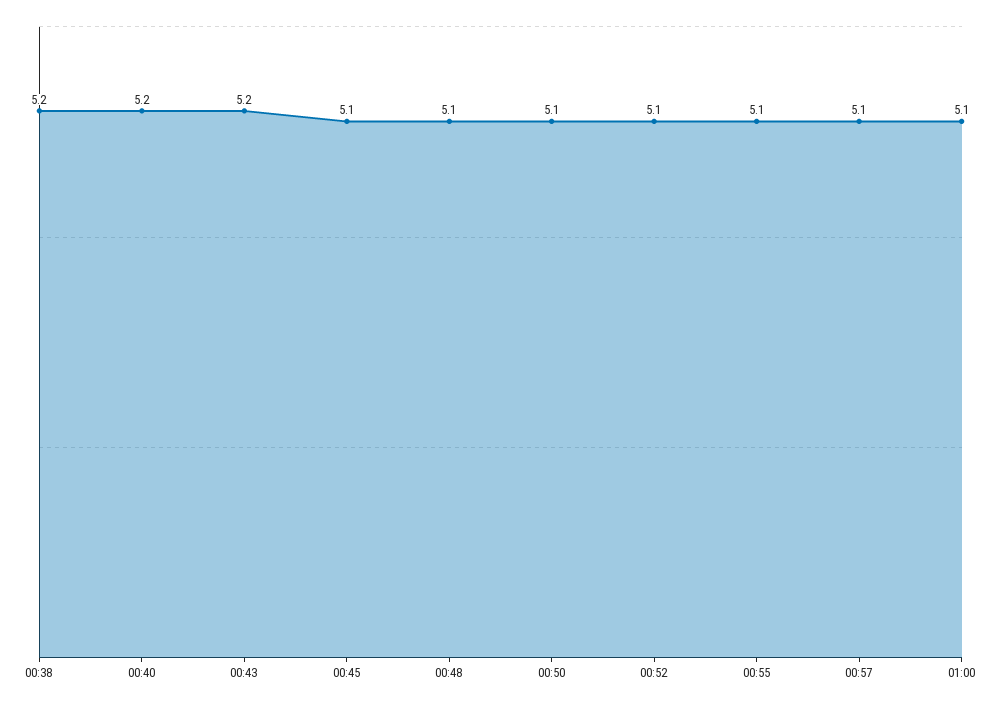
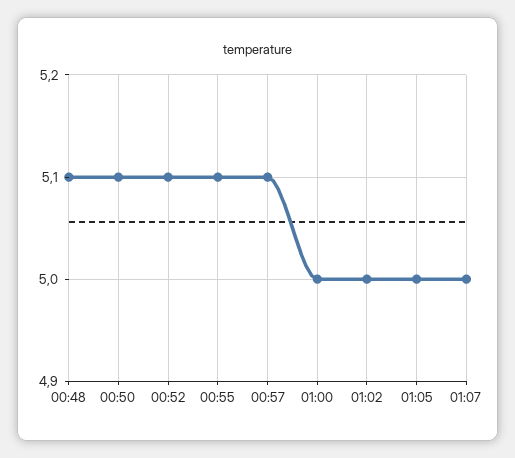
00:38: 5.2 -> none
00:40: 5.2 -> none
00:43: 5.2 -> none
00:45: 5.1 -> none
01:00: 5.1 -> 5
01:02: none -> 5
01:05: none -> 5
01:07: none -> 5

